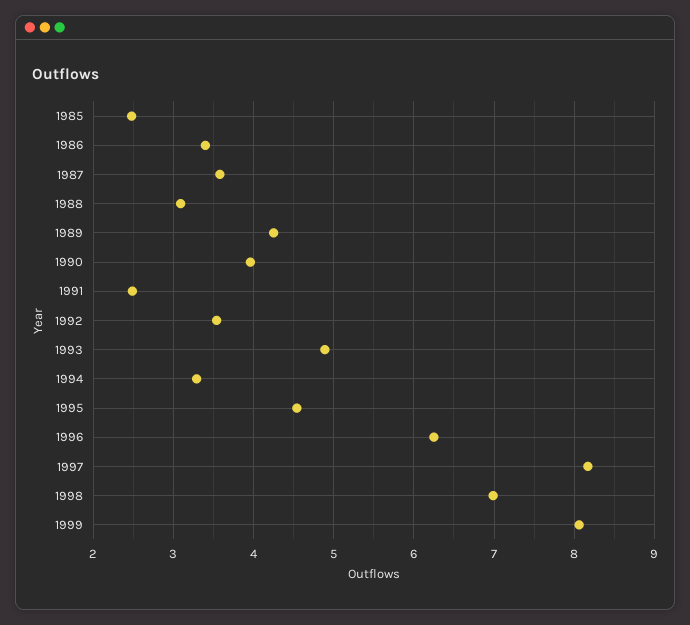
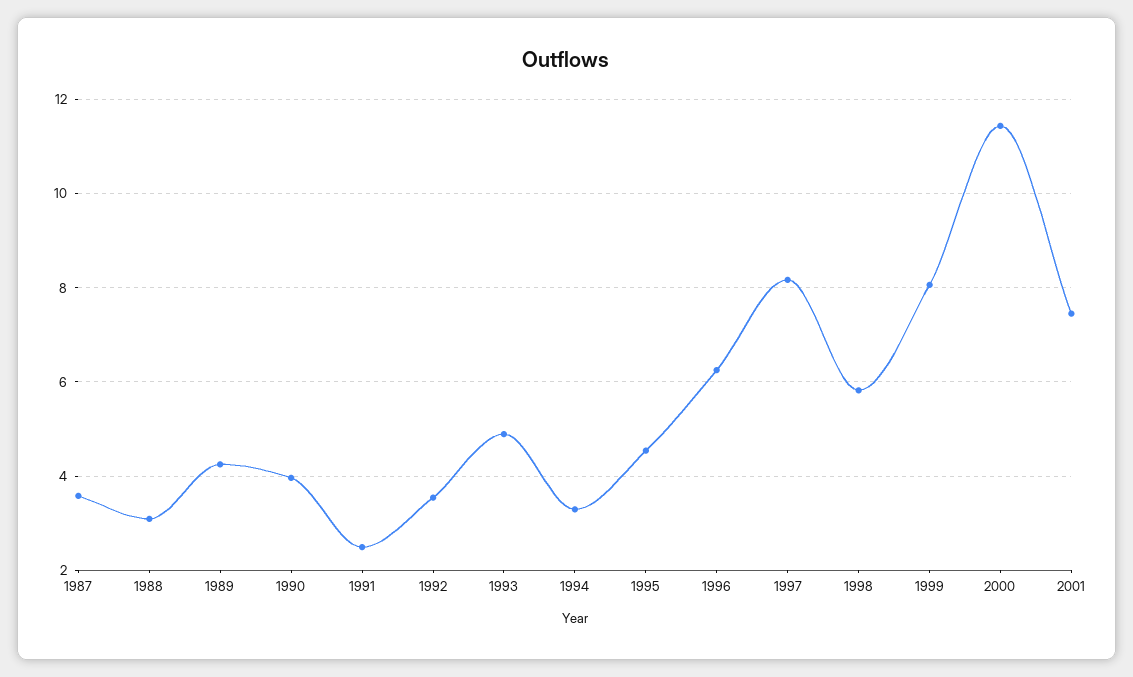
1985: 2.5 -> none
1986: 3.4 -> none
1998: 7 -> 5.8
2000: none -> 11.4
2001: none -> 7.4

